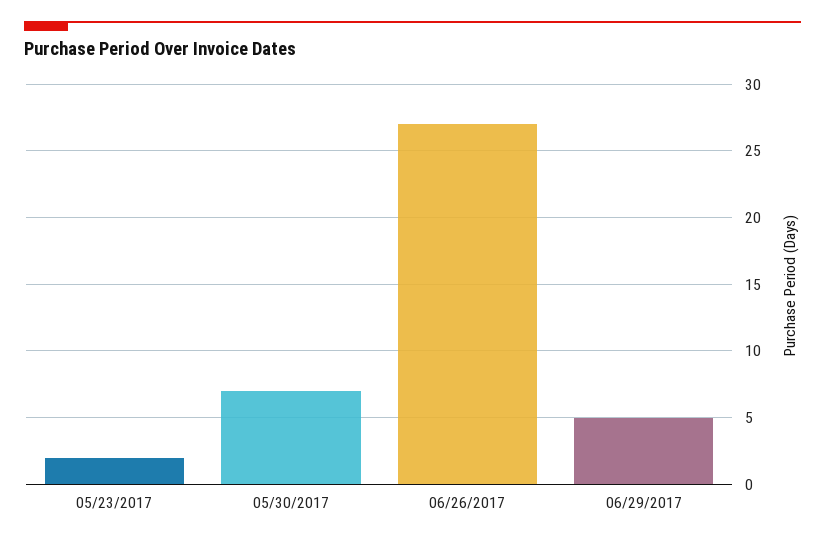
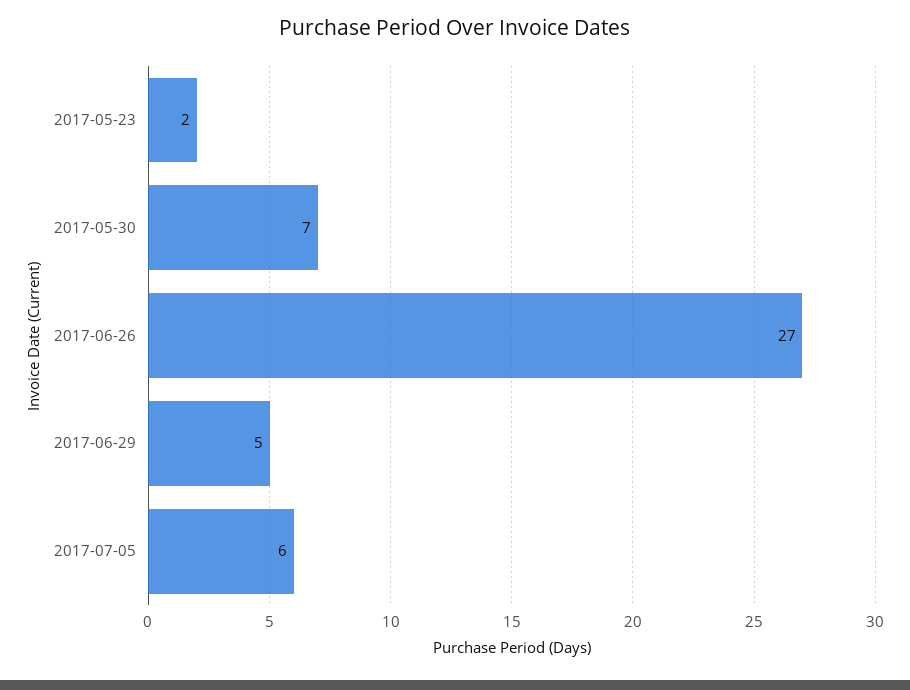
2017-07-05: none -> 6

